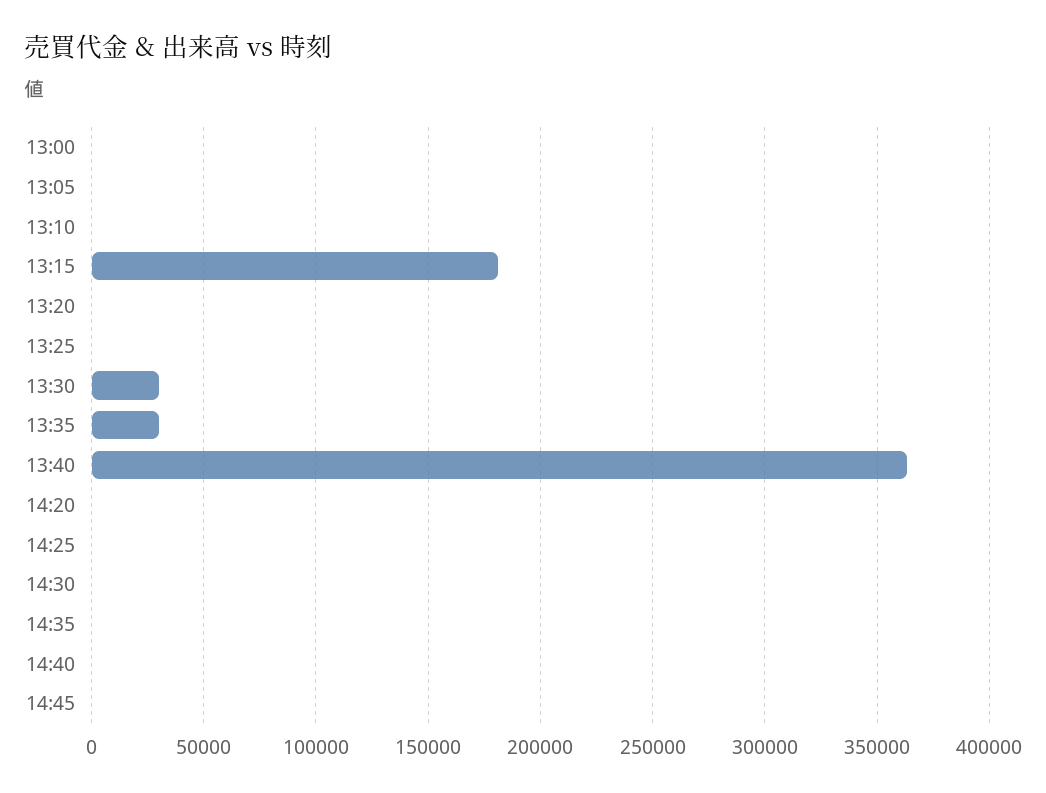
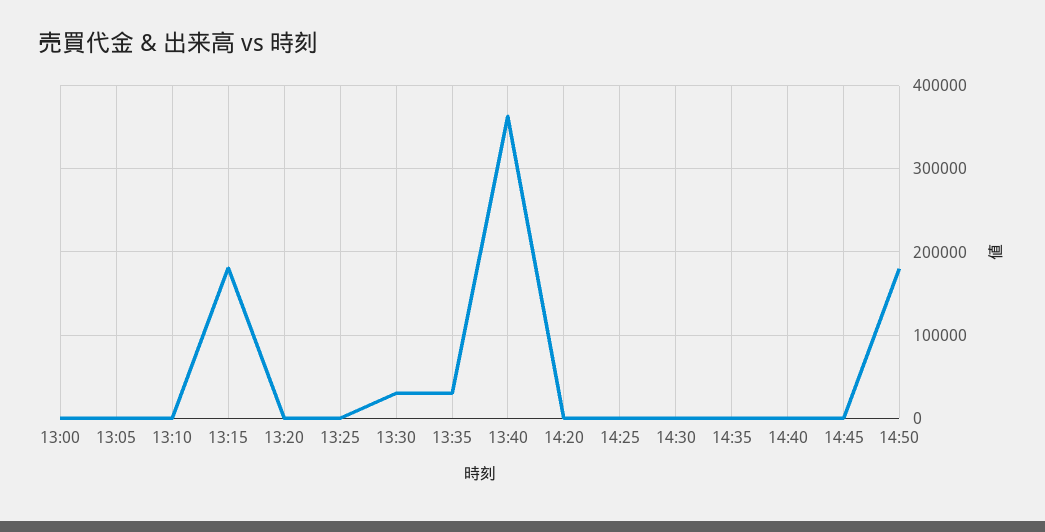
14:50: none -> 180000

